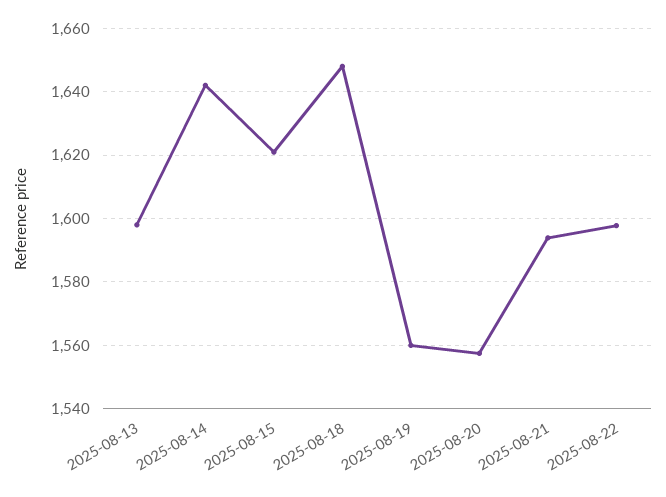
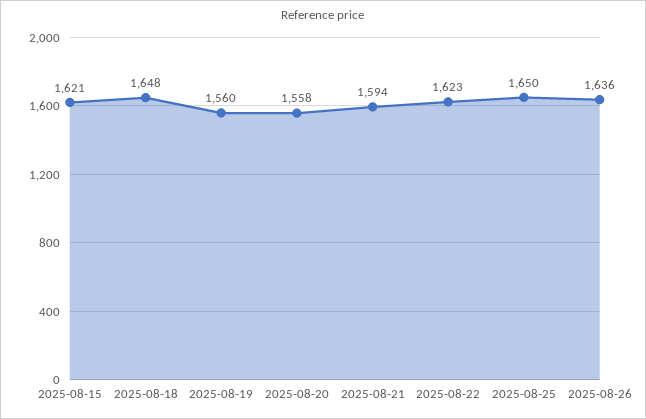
2025-08-13: 1598 -> none
2025-08-14: 1642 -> none
2025-08-22: 1598 -> 1623
2025-08-25: none -> 1650
2025-08-26: none -> 1636

